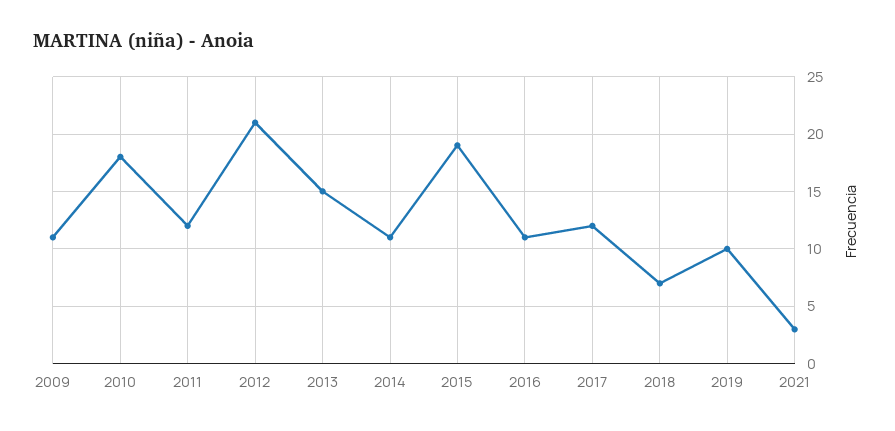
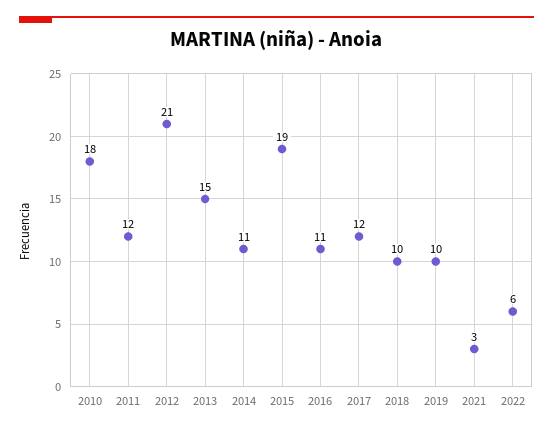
2009: 11 -> none
2018: 7 -> 10
2022: none -> 6

